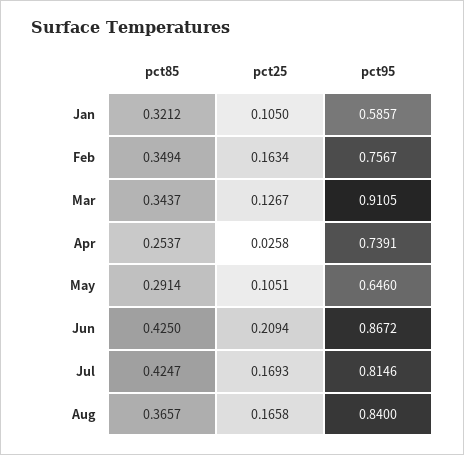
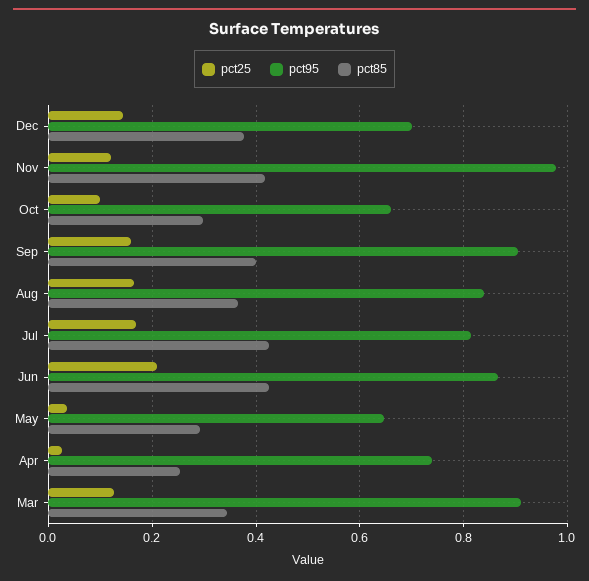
pct85, Jan: 0.3212 -> none
pct25, Jan: 0.105 -> none
pct95, Jan: 0.5857 -> none
pct85, Feb: 0.3494 -> none
pct25, Feb: 0.1634 -> none
pct95, Feb: 0.7567 -> none
pct25, May: 0.1051 -> 0.04
pct25, Dec: none -> 0.14
pct95, Dec: none -> 0.7
pct85, Dec: none -> 0.38
pct25, Nov: none -> 0.12
pct95, Nov: none -> 0.98
pct85, Nov: none -> 0.42
pct25, Oct: none -> 0.1
pct95, Oct: none -> 0.66
pct85, Oct: none -> 0.3
pct25, Sep: none -> 0.16
pct95, Sep: none -> 0.9
pct85, Sep: none -> 0.4

